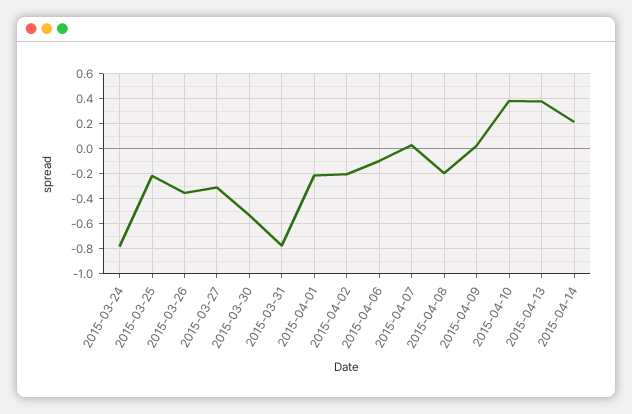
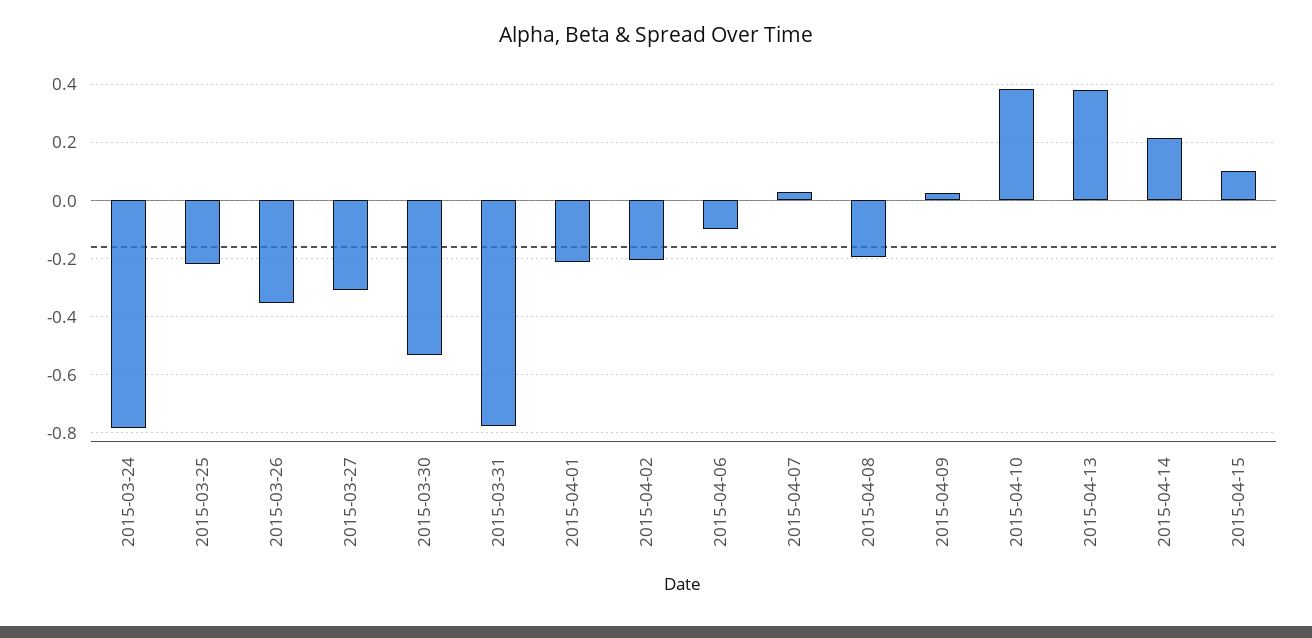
2015-04-15: none -> 0.1

